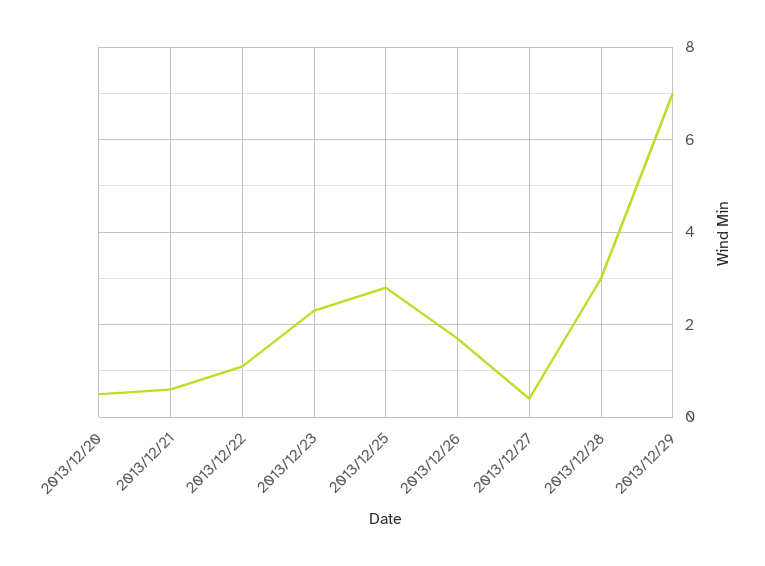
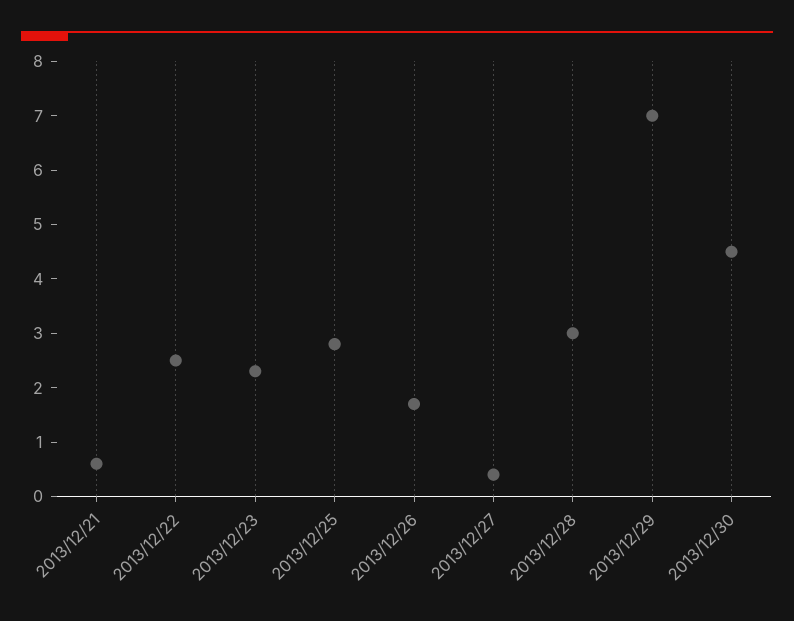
2013/12/20: 0.5 -> none
2013/12/22: 1 -> 2.5
2013/12/30: none -> 4.5

